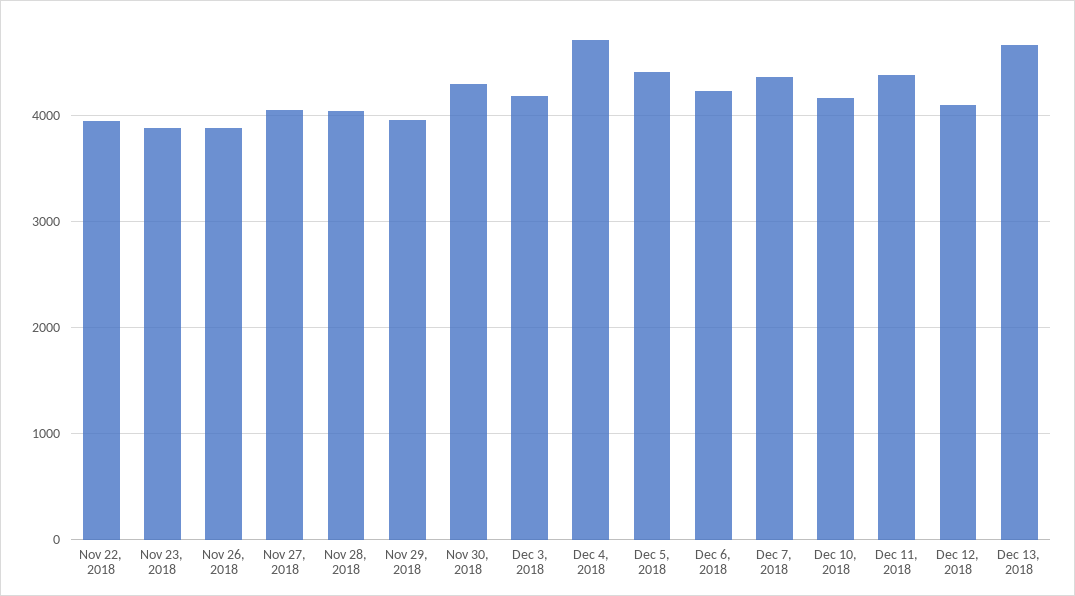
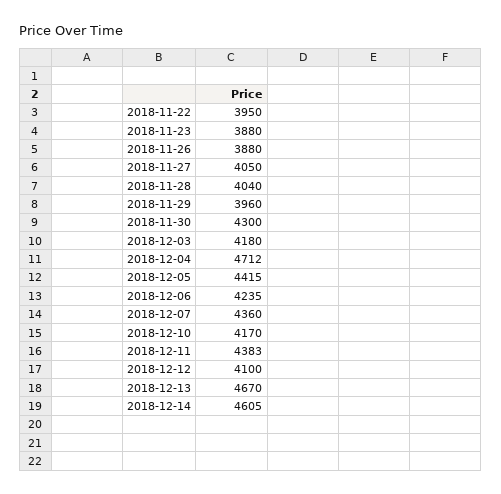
2018-12-14: none -> 4605

